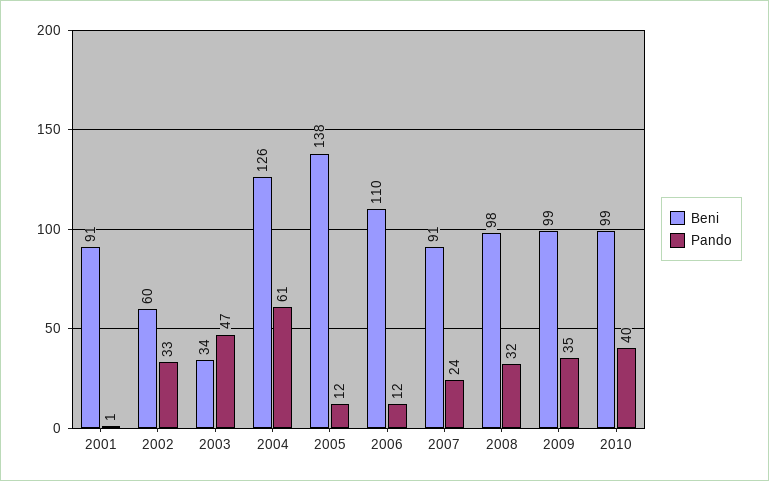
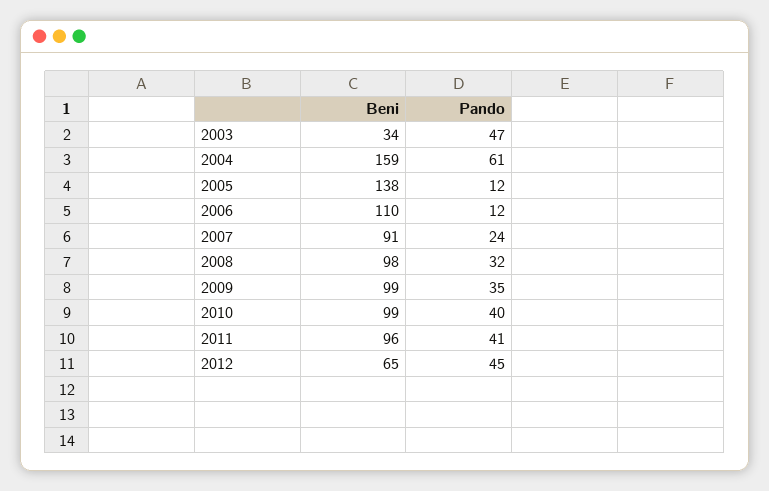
Beni, 2001: 91 -> none
Pando, 2001: 1 -> none
Beni, 2002: 60 -> none
Pando, 2002: 33 -> none
Beni, 2004: 126 -> 159
Beni, 2011: none -> 96
Pando, 2011: none -> 41
Beni, 2012: none -> 65
Pando, 2012: none -> 45

